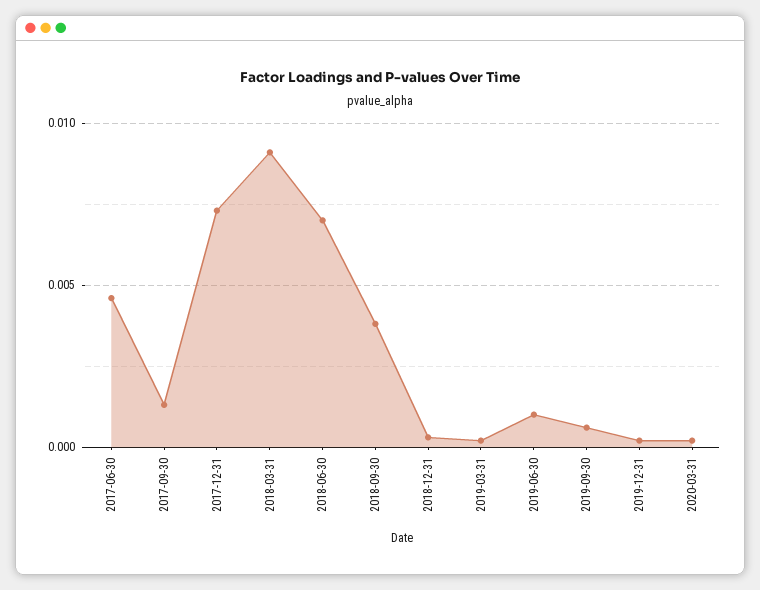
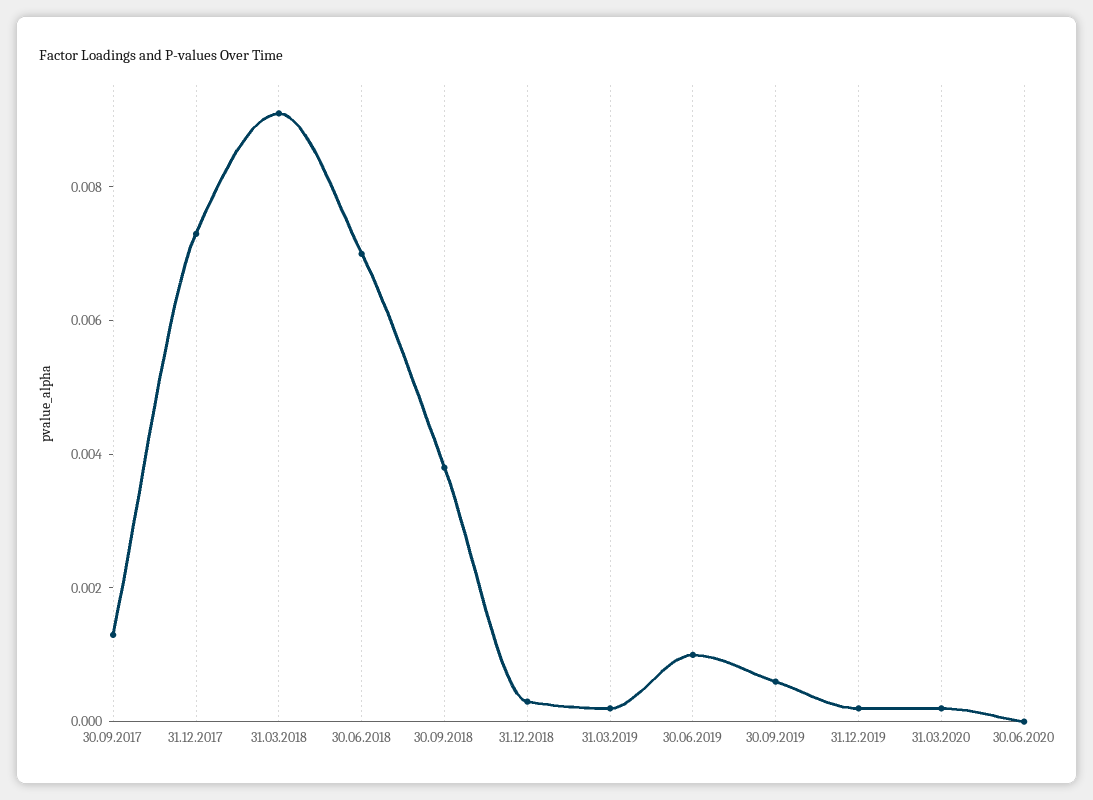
2017-06-30: 0.0045 -> none
30.06.2020: none -> 0

